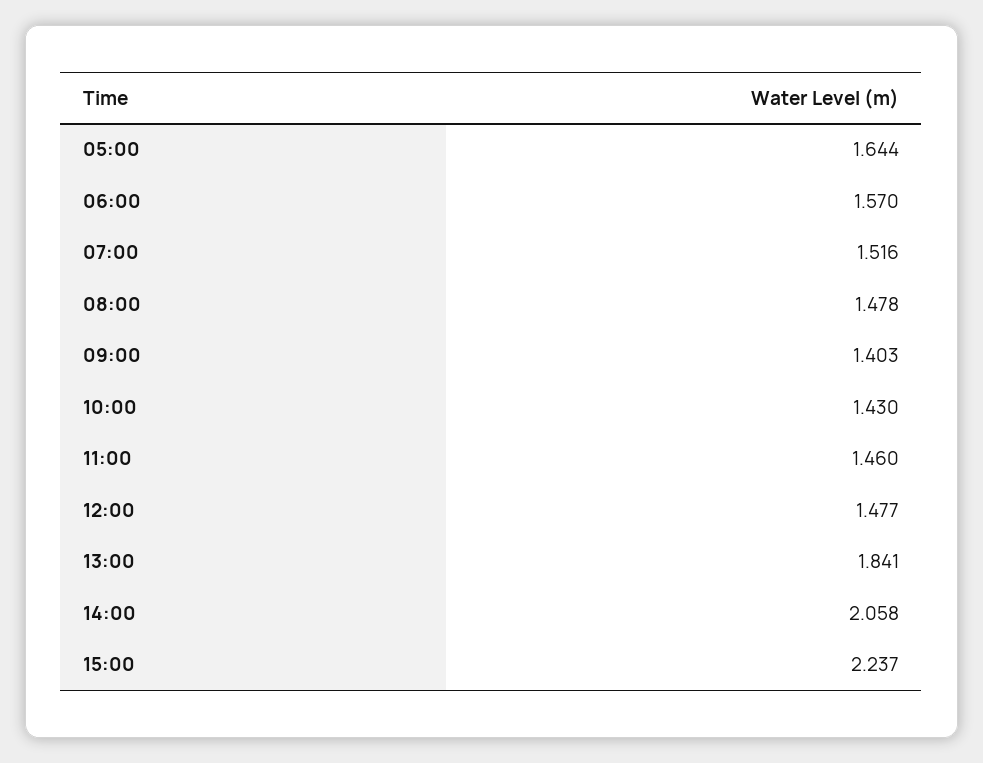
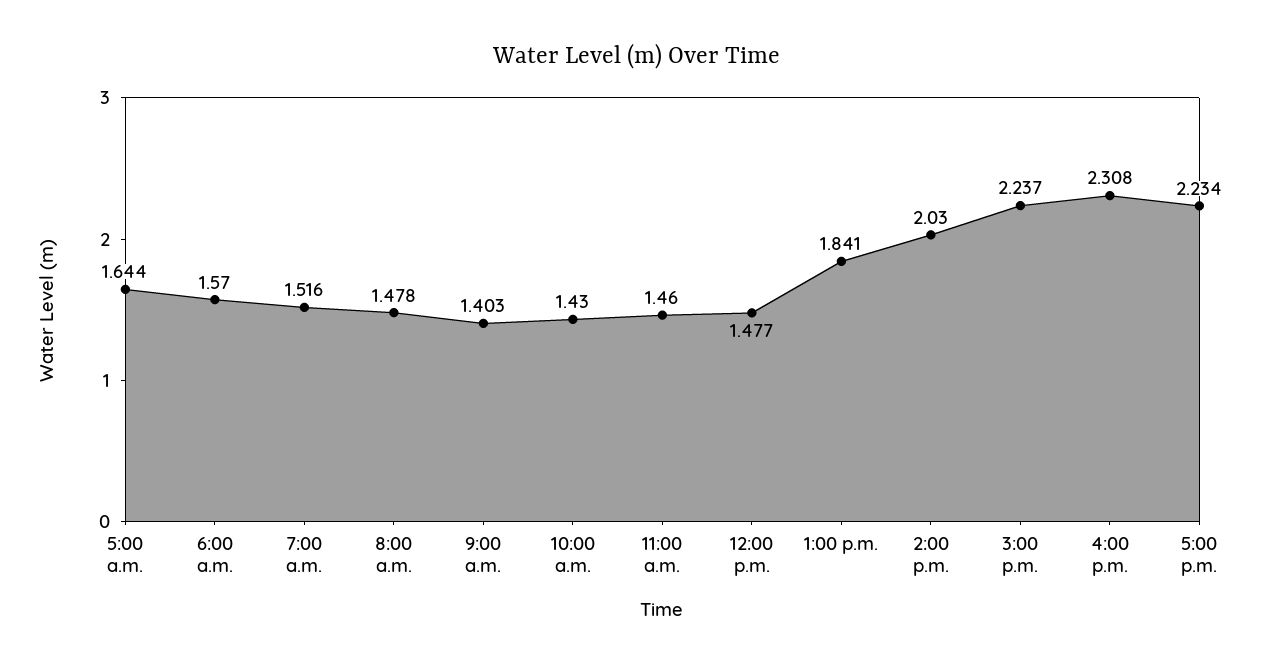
14:00: 2.058 -> 2.03
4:00 p.m.: none -> 2.308
5:00 p.m.: none -> 2.234

